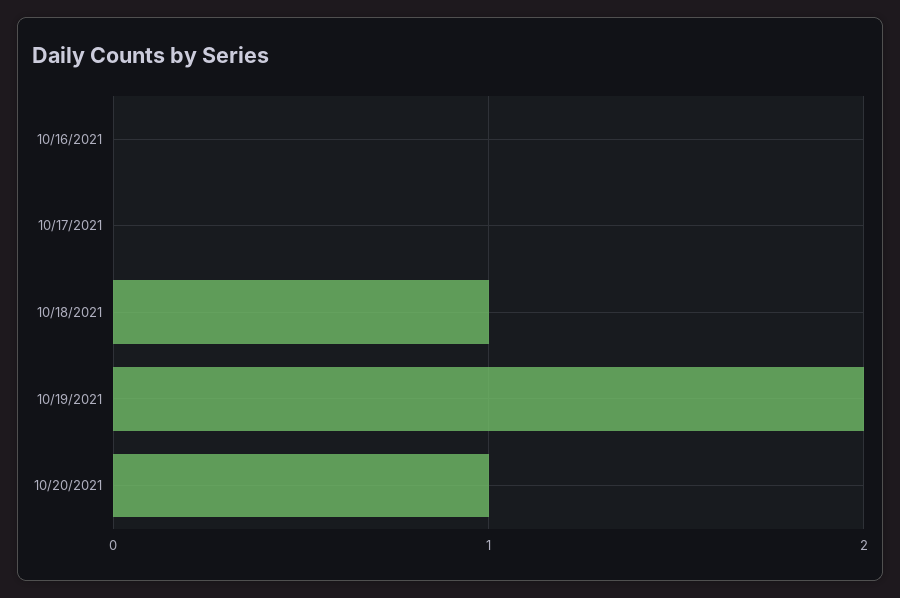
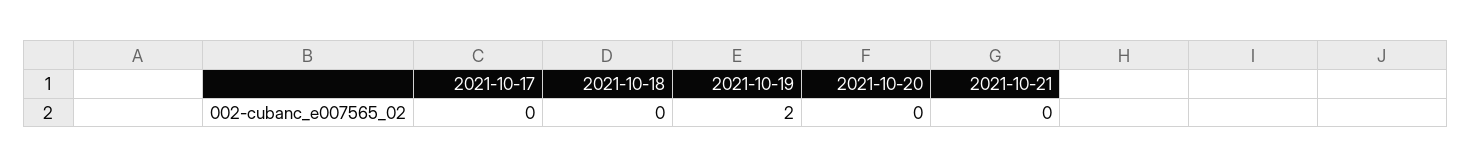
10/16/2021: 0 -> none
10/18/2021: 1 -> 0
10/20/2021: 1 -> 0
2021-10-21: none -> 0

